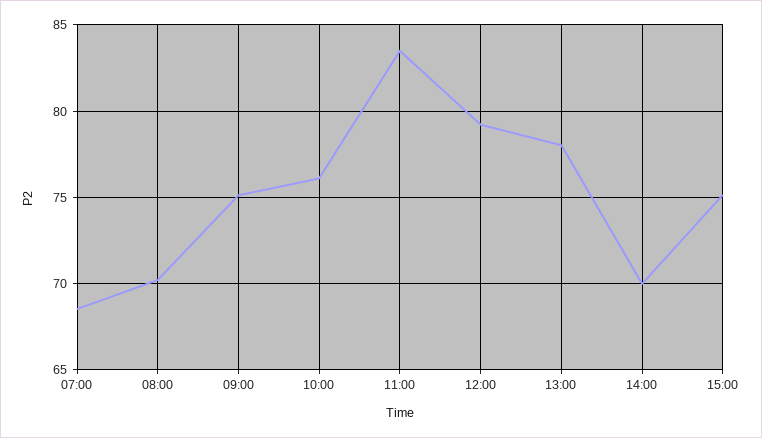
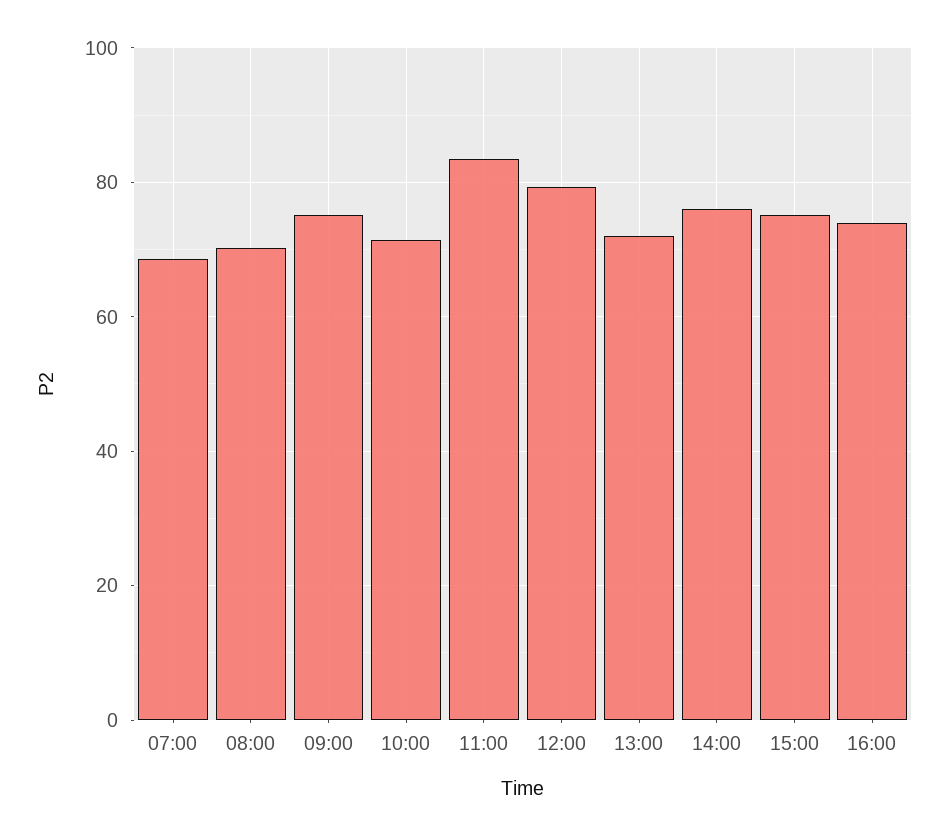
10:00: 76 -> 72
13:00: 78 -> 72
14:00: 70 -> 76
16:00: none -> 74

